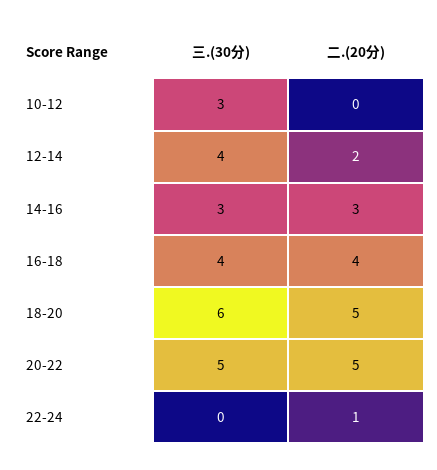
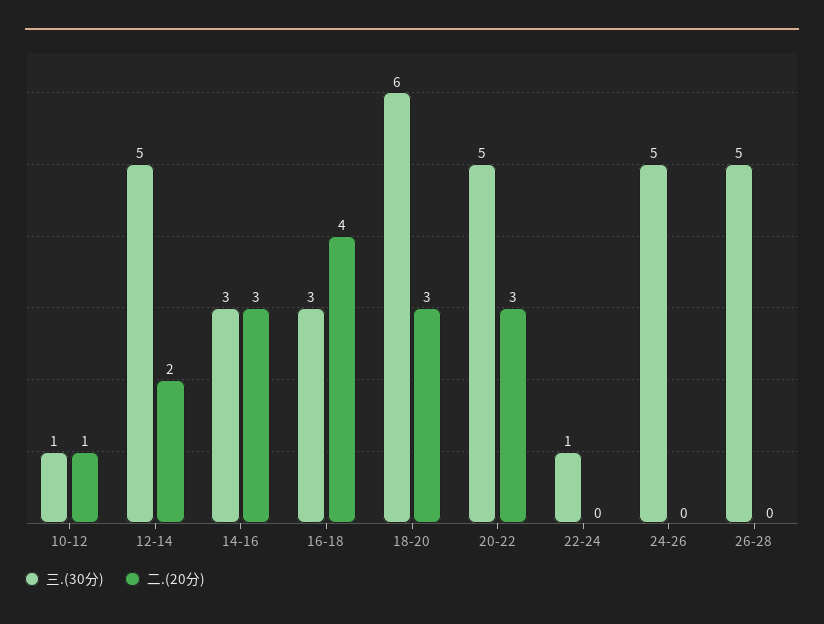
三.(30分), 10-12: 3 -> 1
二.(20分), 10-12: 0 -> 1
三.(30分), 12-14: 4 -> 5
三.(30分), 16-18: 4 -> 3
二.(20分), 18-20: 5 -> 3
二.(20分), 20-22: 5 -> 3
三.(30分), 22-24: 0 -> 1
二.(20分), 22-24: 1 -> 0
三.(30分), 24-26: none -> 5
二.(20分), 24-26: none -> 0
三.(30分), 26-28: none -> 5
二.(20分), 26-28: none -> 0

